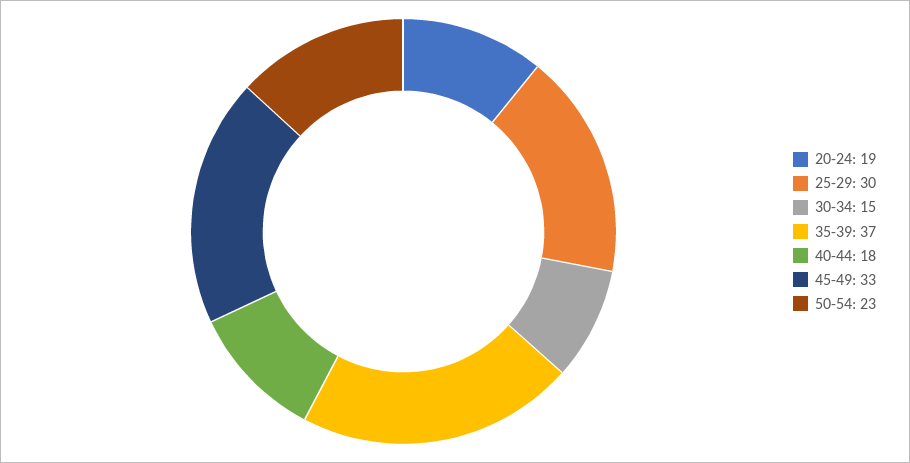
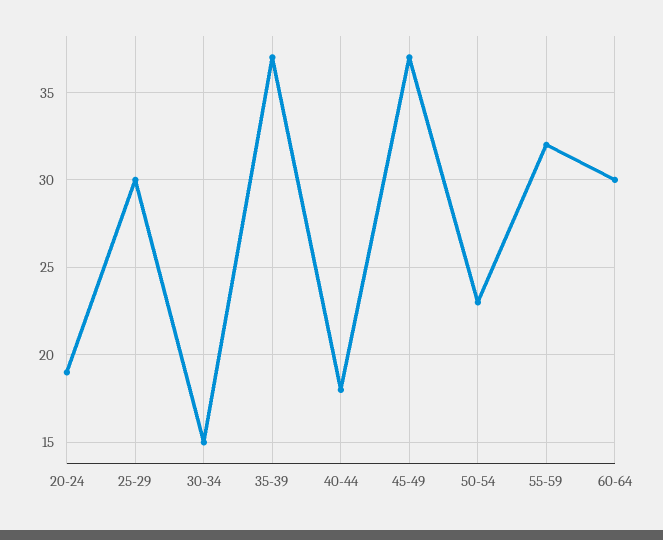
45-49: 33 -> 37
55-59: none -> 32
60-64: none -> 30

